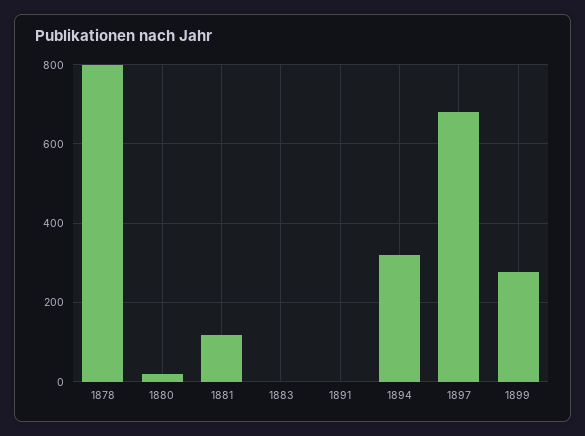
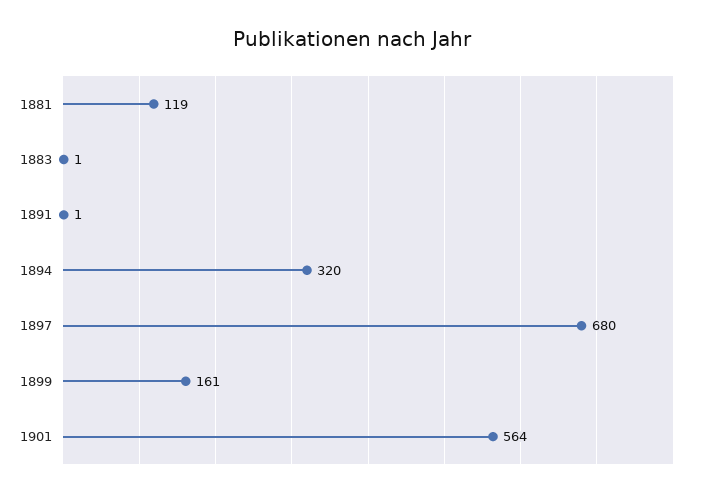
1878: 800 -> none
1880: 20 -> none
1899: 280 -> 161
1901: none -> 564

